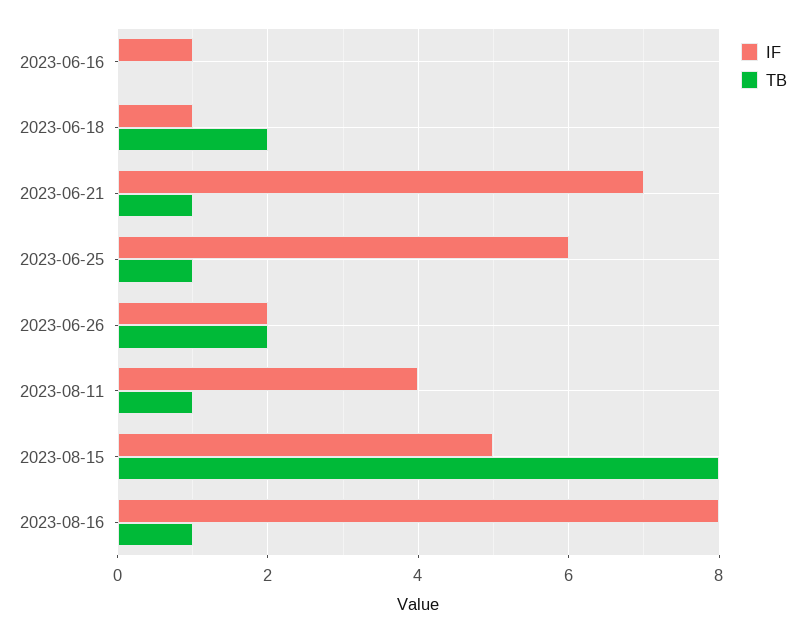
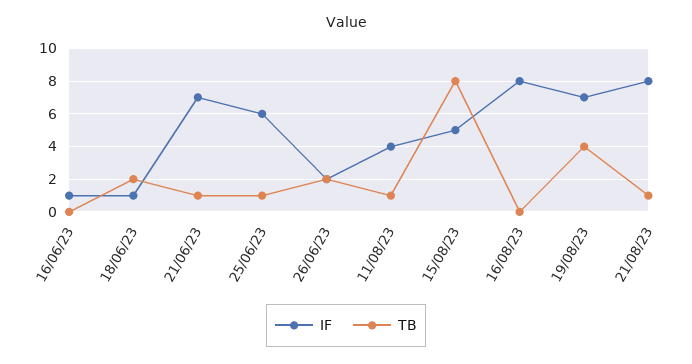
TB, 2023-08-16: 1 -> 0
IF, 19/08/23: none -> 7
TB, 19/08/23: none -> 4
IF, 21/08/23: none -> 8
TB, 21/08/23: none -> 1

